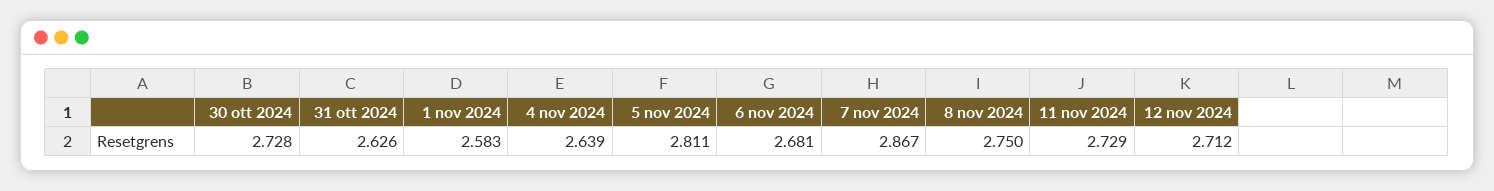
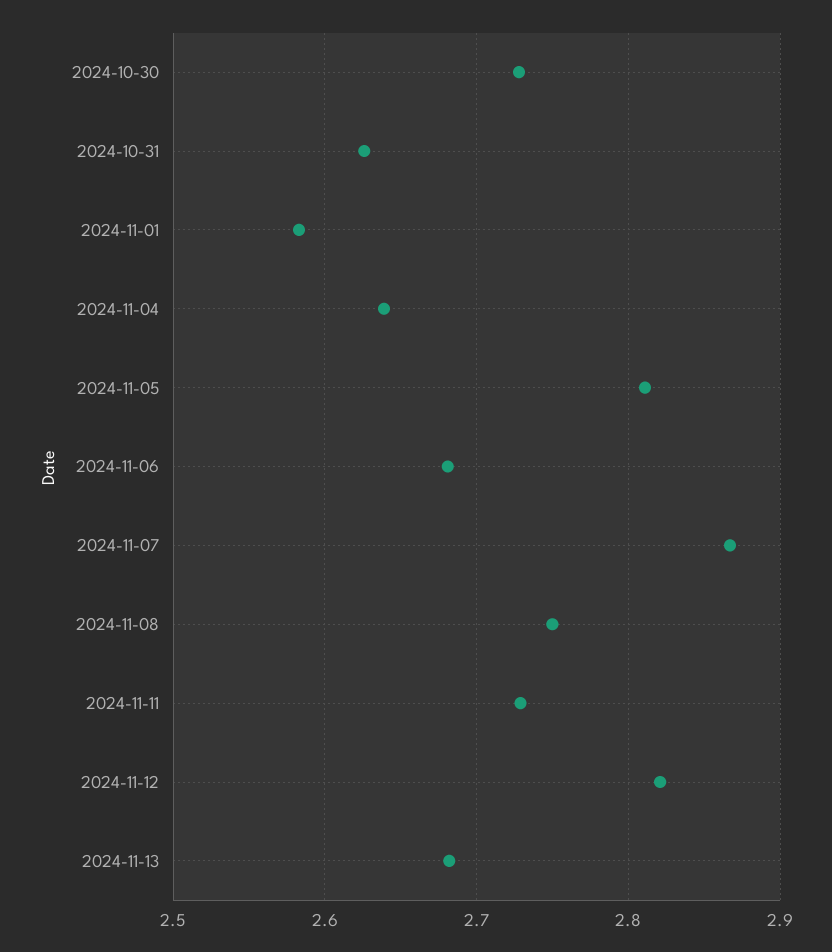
12 nov 2024: 2.712 -> 2.82
2024-11-13: none -> 2.68

